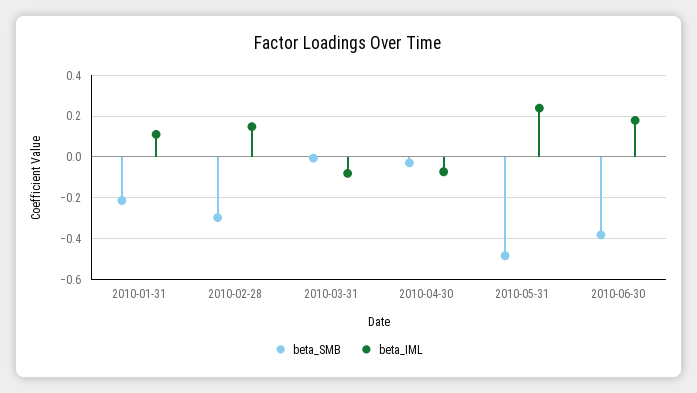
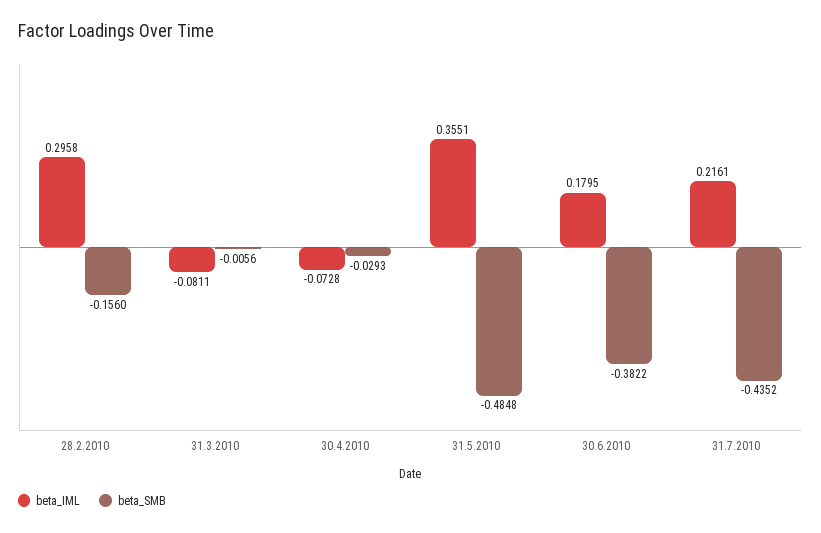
beta_SMB, 2010-01-31: -0.2 -> none
beta_IML, 2010-01-31: 0.1 -> none
beta_SMB, 2010-02-28: -0.3 -> -0.156
beta_IML, 2010-02-28: 0.15 -> 0.2958
beta_IML, 2010-05-31: 0.25 -> 0.3551
beta_IML, 31.7.2010: none -> 0.2161
beta_SMB, 31.7.2010: none -> -0.4352

